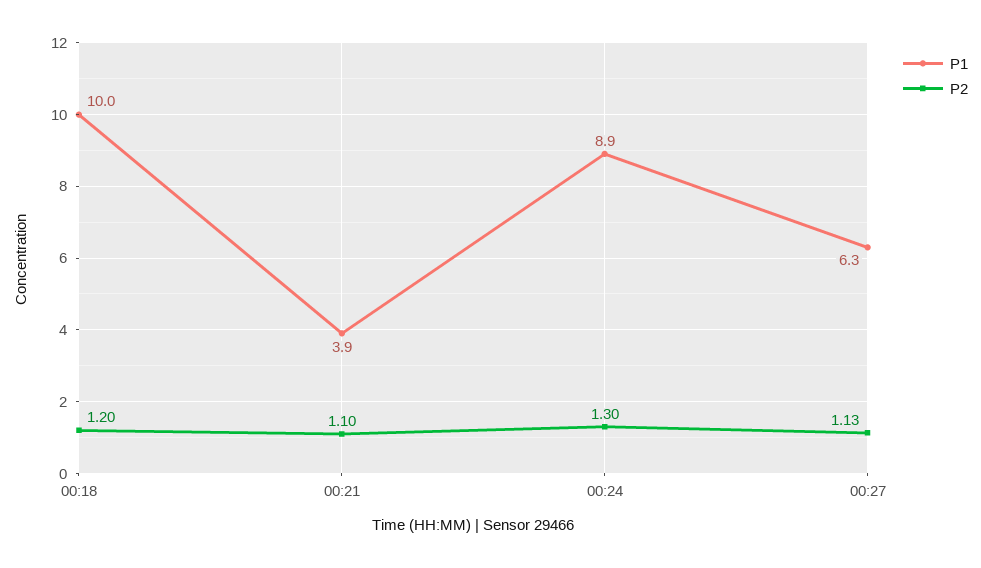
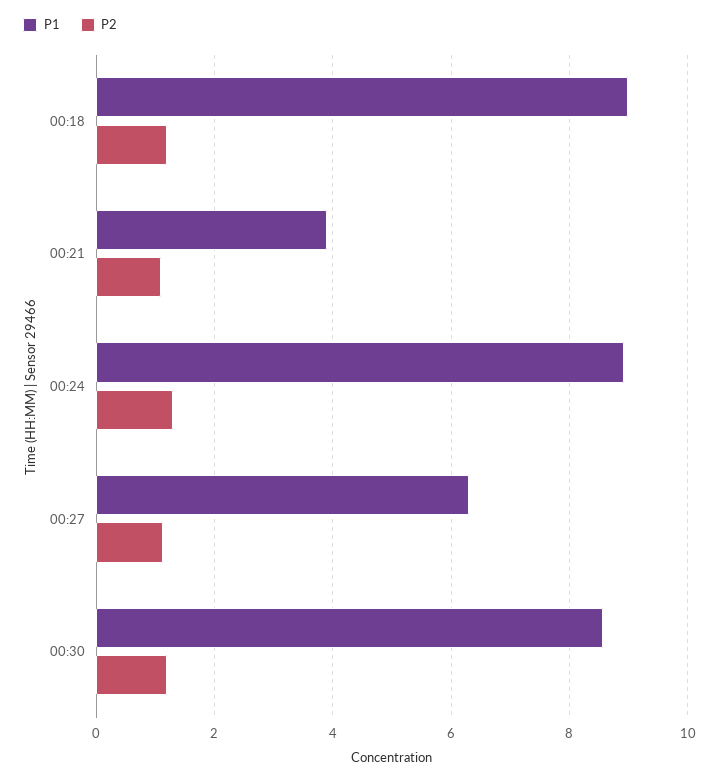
P1, 00:18: 10 -> 9
P1, 00:30: none -> 8.6
P2, 00:30: none -> 1.2

